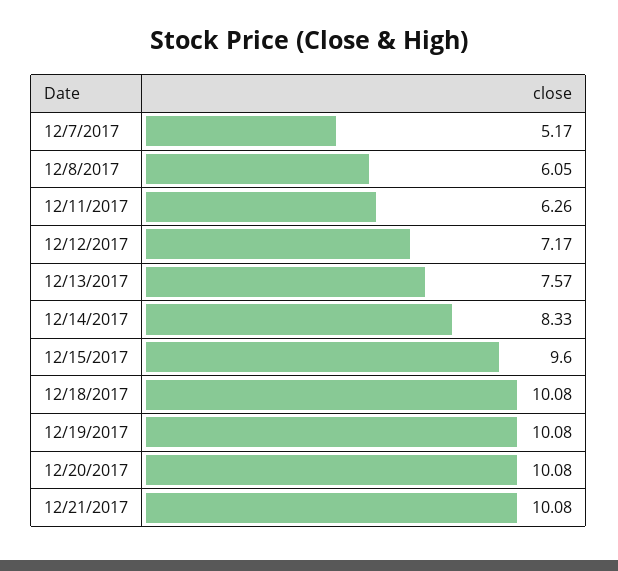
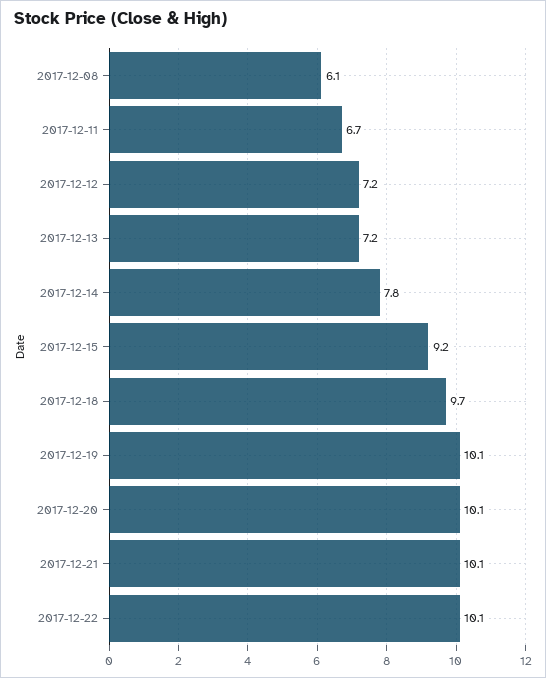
12/7/2017: 5.17 -> none
12/11/2017: 6.26 -> 6.7
12/13/2017: 7.57 -> 7.2
12/14/2017: 8.33 -> 7.8
12/15/2017: 9.6 -> 9.2
12/18/2017: 10.08 -> 9.7
2017-12-22: none -> 10.1

